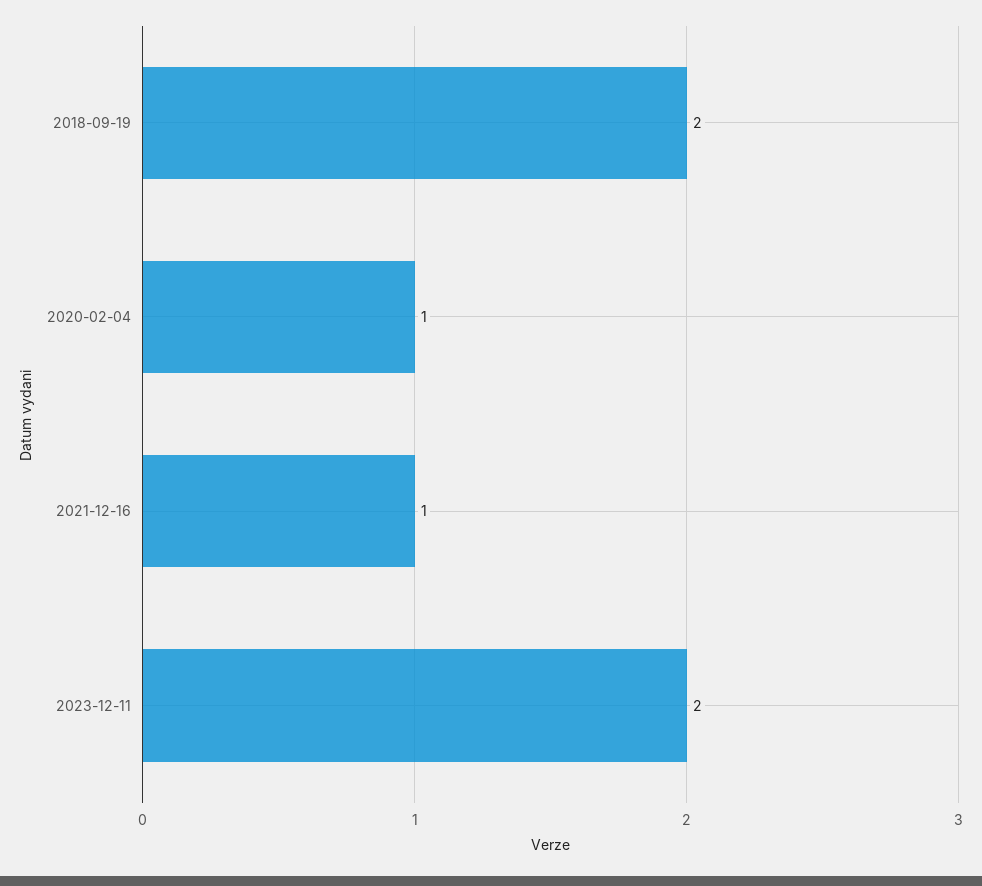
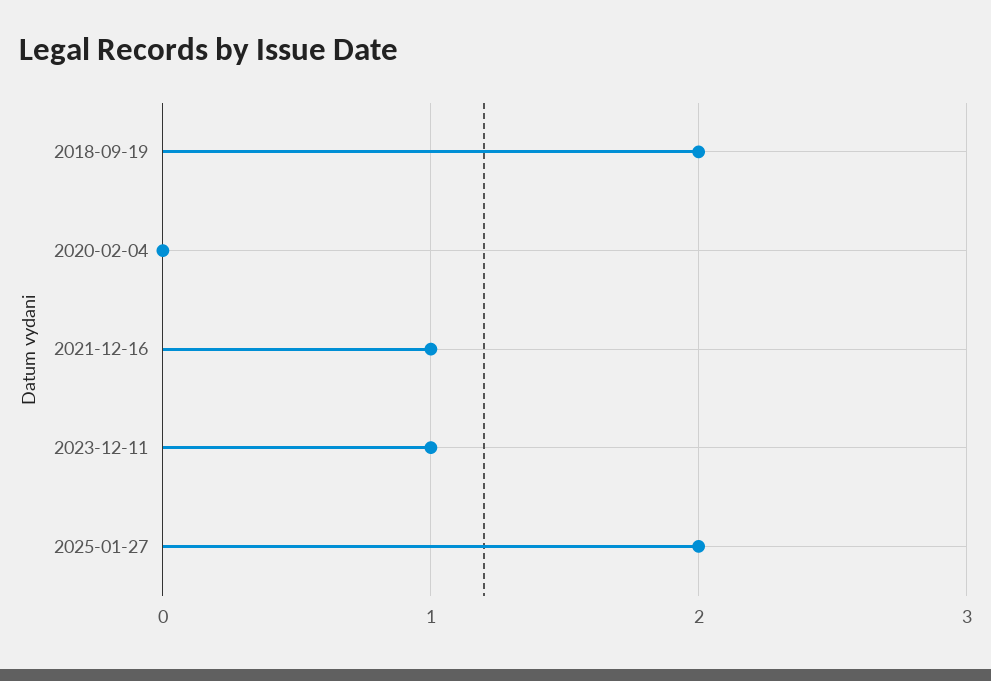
2020-02-04: 1 -> 0
2023-12-11: 2 -> 1
2025-01-27: none -> 2

